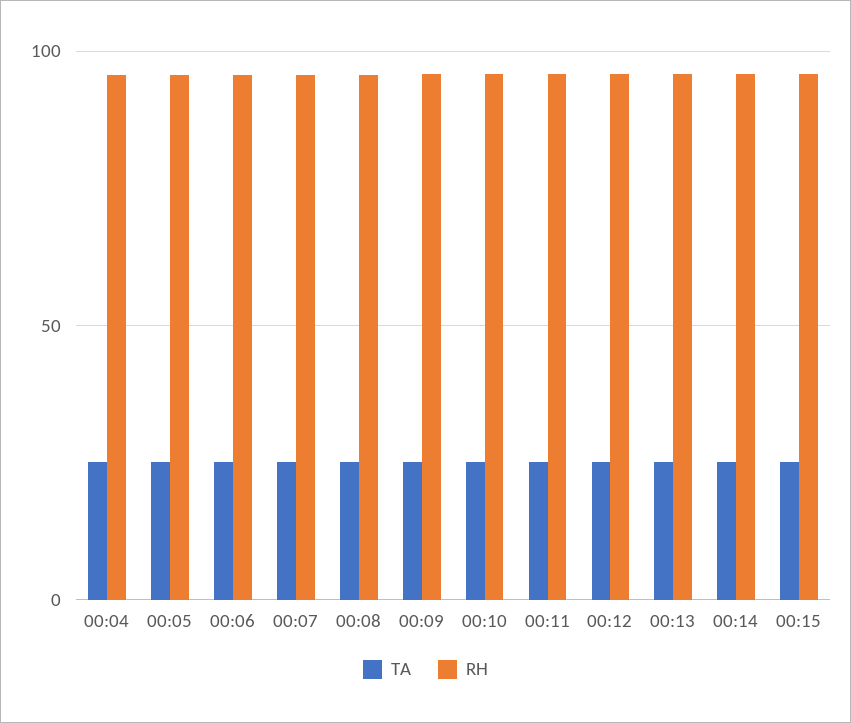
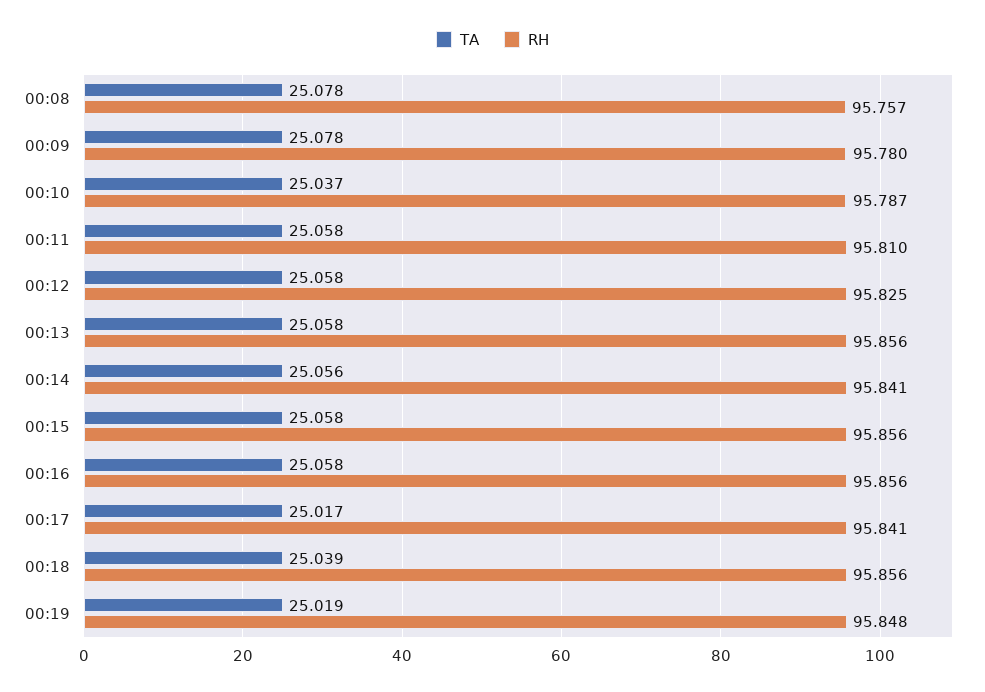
TA, 00:04: 25 -> none
RH, 00:04: 95 -> none
TA, 00:05: 25 -> none
RH, 00:05: 95 -> none
TA, 00:06: 25 -> none
RH, 00:06: 95 -> none
TA, 00:07: 25 -> none
RH, 00:07: 95 -> none
TA, 00:16: none -> 25.058
RH, 00:16: none -> 95.856
TA, 00:17: none -> 25.017
RH, 00:17: none -> 95.841
TA, 00:18: none -> 25.039
RH, 00:18: none -> 95.856
TA, 00:19: none -> 25.019
RH, 00:19: none -> 95.848

